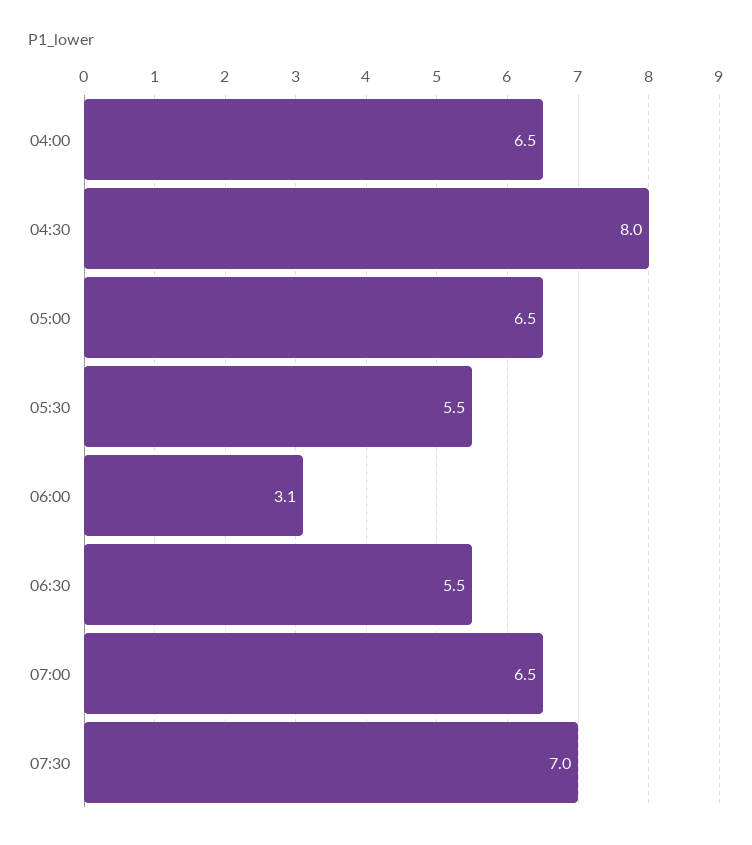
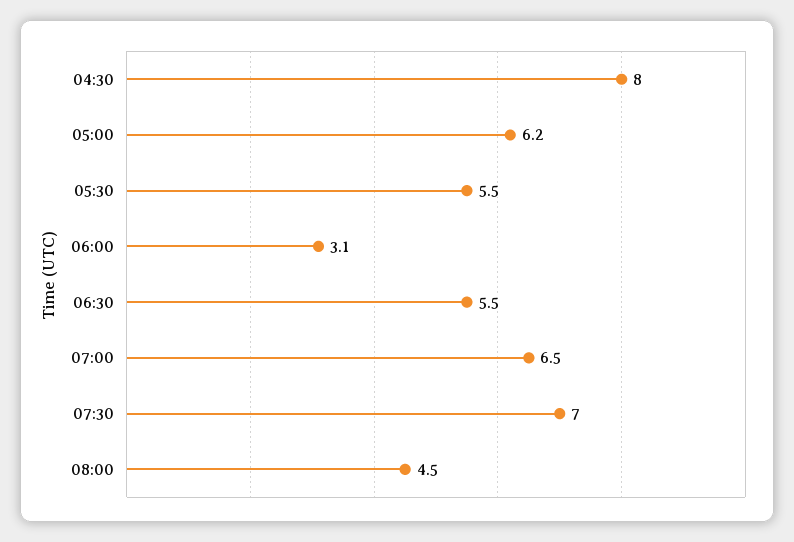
04:00: 6.5 -> none
05:00: 6.5 -> 6.2
08:00: none -> 4.5

